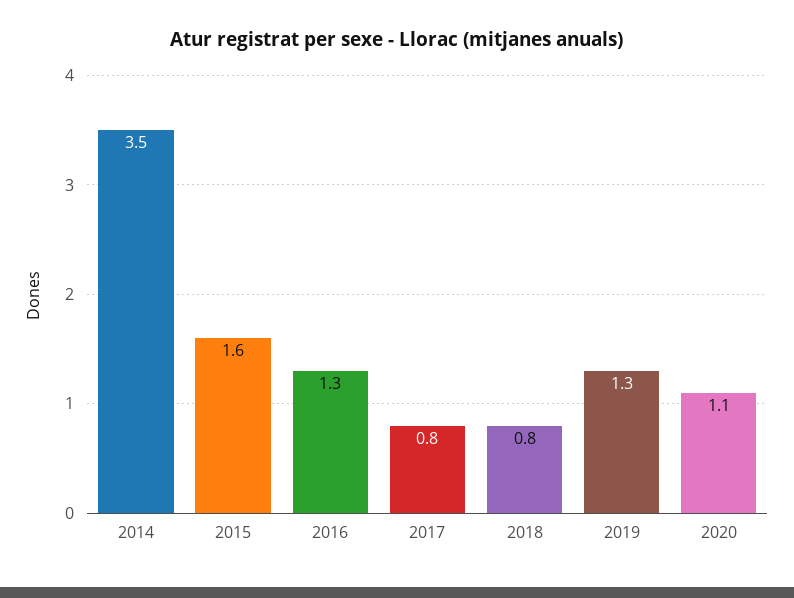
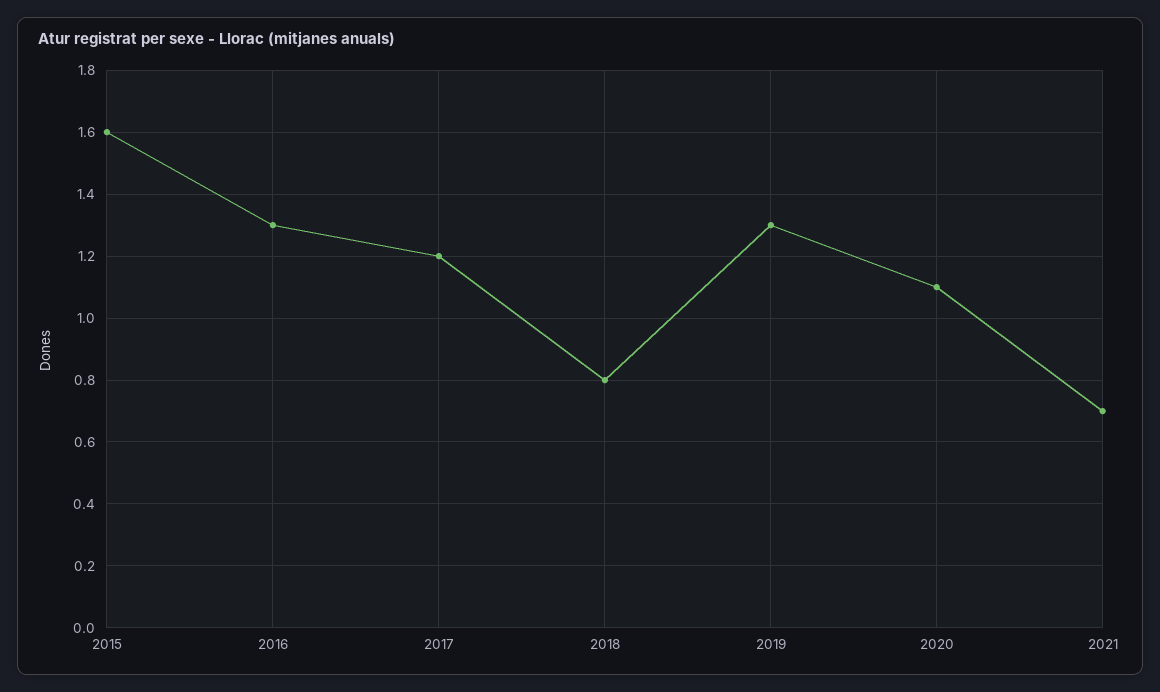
2014: 3.5 -> none
2017: 0.8 -> 1.2
2021: none -> 0.7

